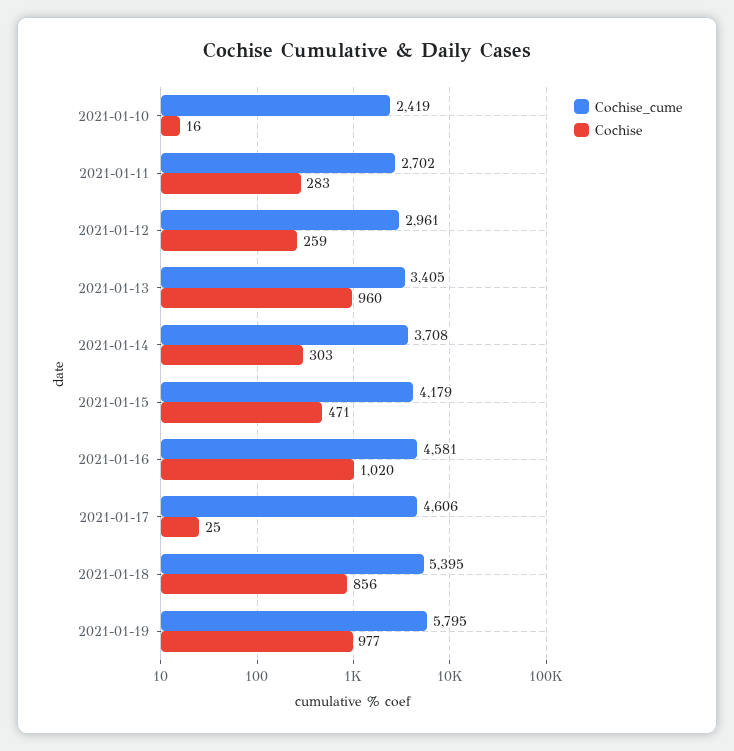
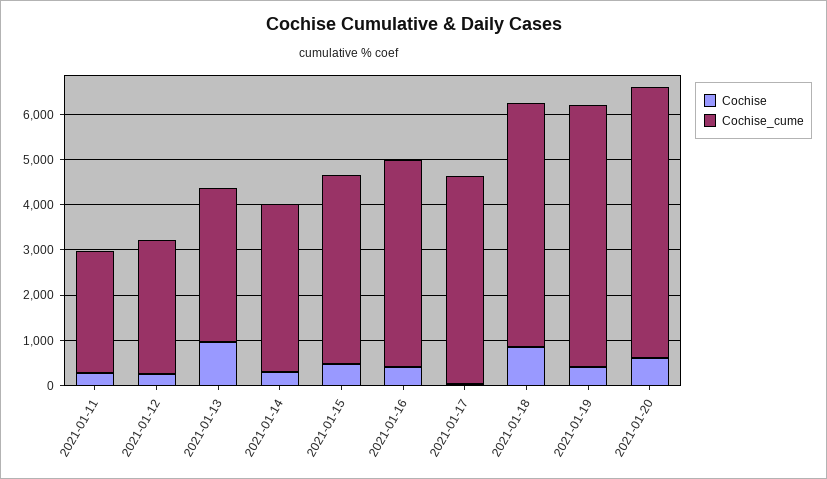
Cochise_cume, 2021-01-10: 2419 -> none
Cochise, 2021-01-10: 16 -> none
Cochise, 2021-01-16: 1020 -> 400
Cochise, 2021-01-19: 977 -> 400
Cochise, 2021-01-20: none -> 600
Cochise_cume, 2021-01-20: none -> 6000

